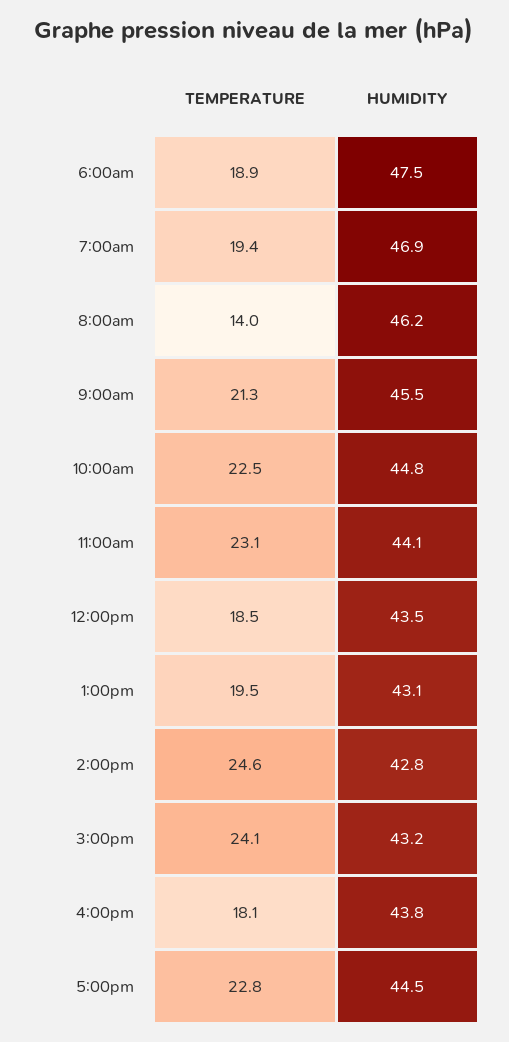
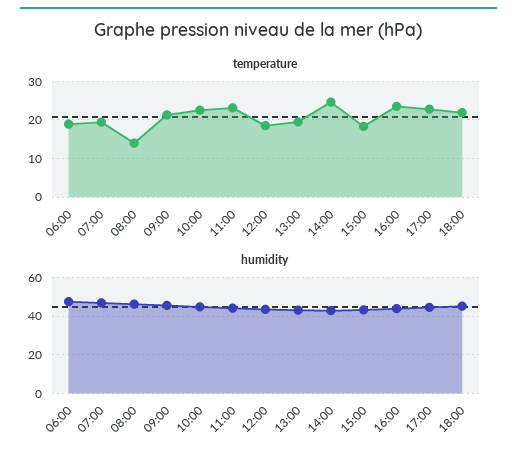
TEMPERATURE, 3:00pm: 24.1 -> 18
TEMPERATURE, 4:00pm: 18.1 -> 24
TEMPERATURE, 18:00: none -> 22
HUMIDITY, 18:00: none -> 45

